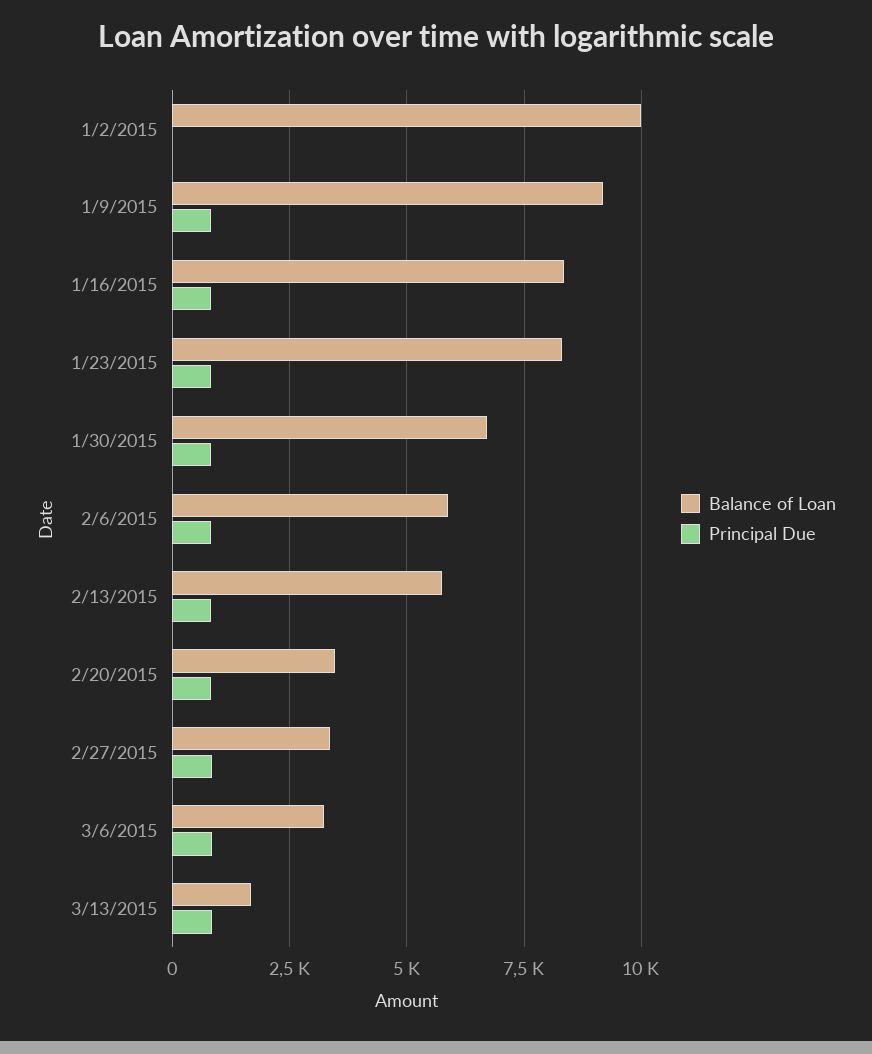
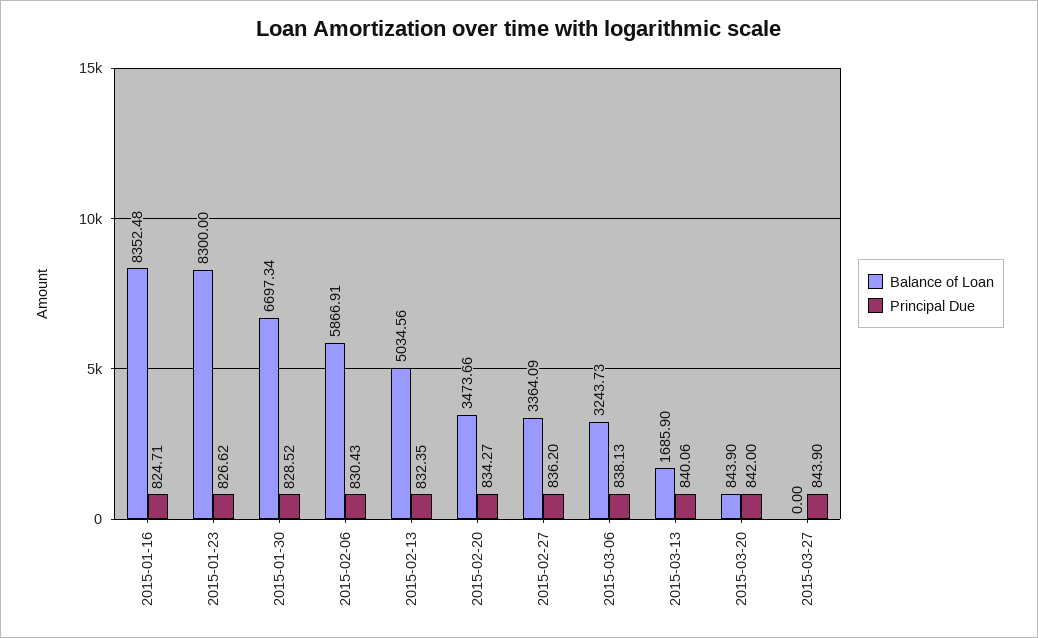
Balance of Loan, 1/2/2015: 10000 -> none
Principal Due, 1/2/2015: 0 -> none
Balance of Loan, 1/9/2015: 9250 -> none
Principal Due, 1/9/2015: 750 -> none
Balance of Loan, 2/13/2015: 5750 -> 5034.56
Balance of Loan, 2015-03-20: none -> 843.9
Principal Due, 2015-03-20: none -> 842
Balance of Loan, 2015-03-27: none -> 0
Principal Due, 2015-03-27: none -> 843.9

